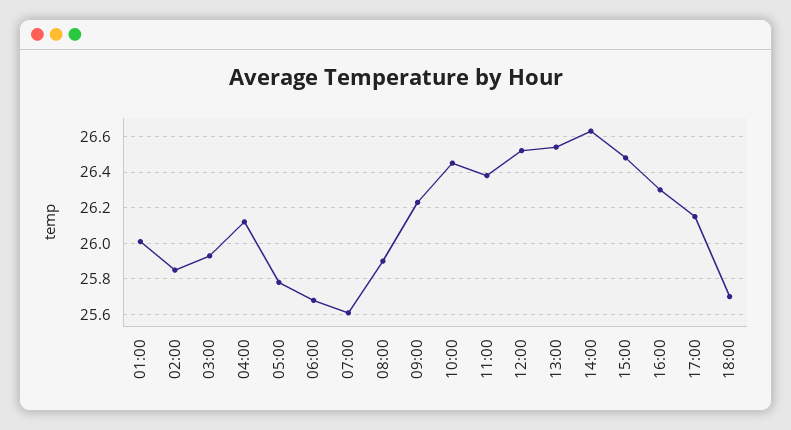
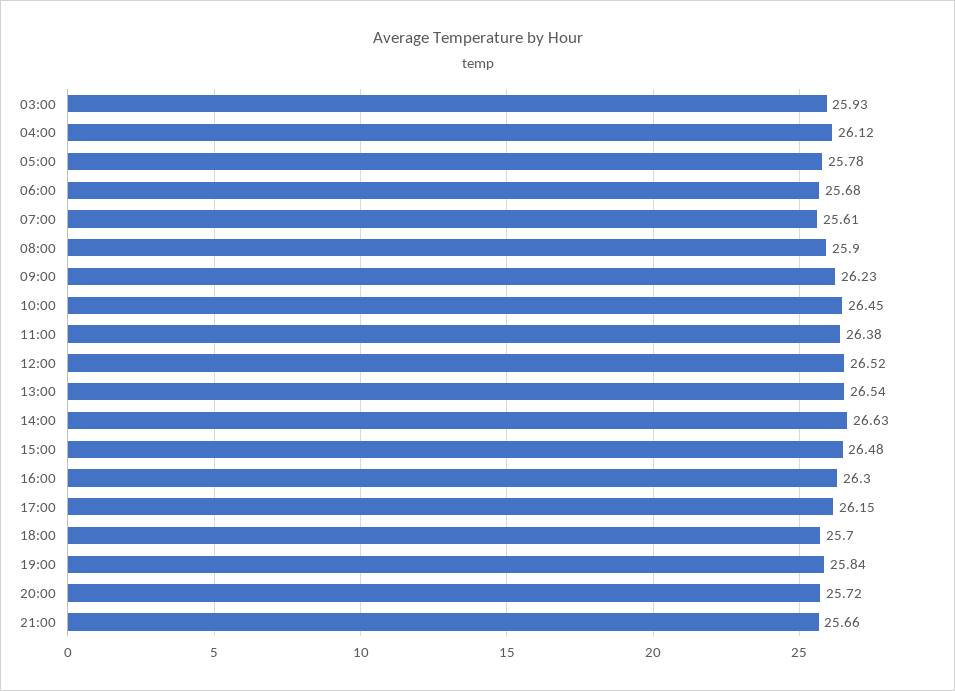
01:00: 26 -> none
02:00: 25.85 -> none
19:00: none -> 25.84
20:00: none -> 25.72
21:00: none -> 25.66

